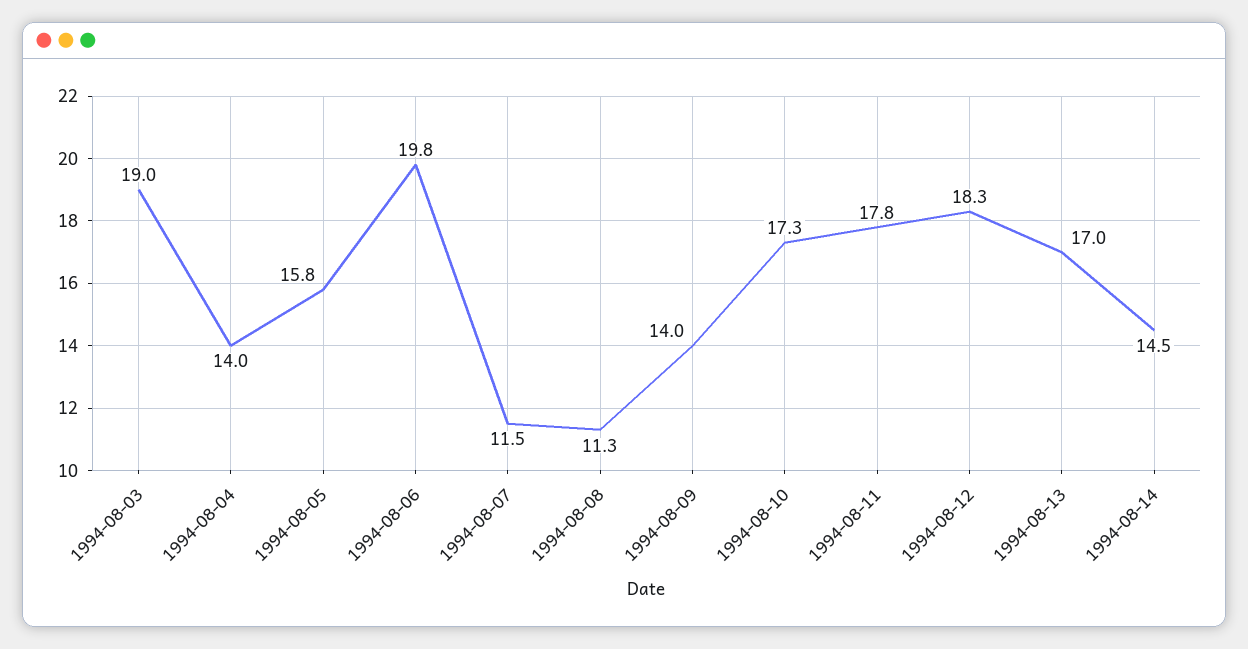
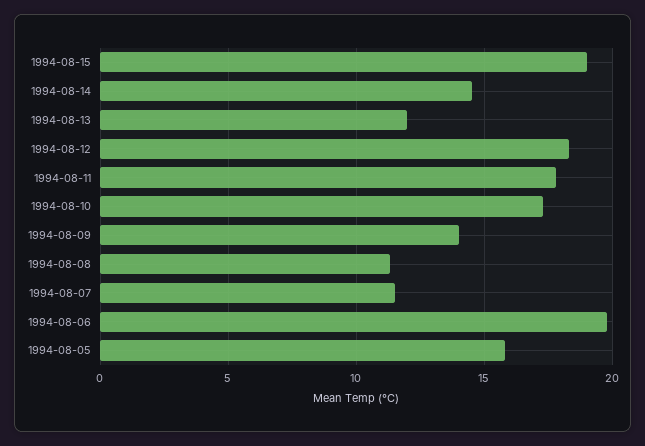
1994-08-03: 19 -> none
1994-08-04: 14 -> none
1994-08-13: 17 -> 12
1994-08-15: none -> 19

